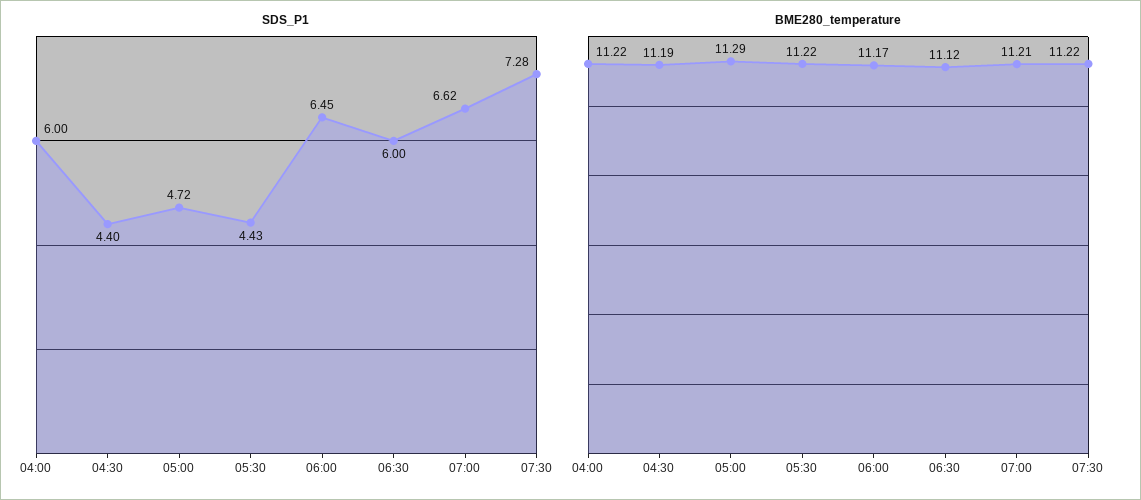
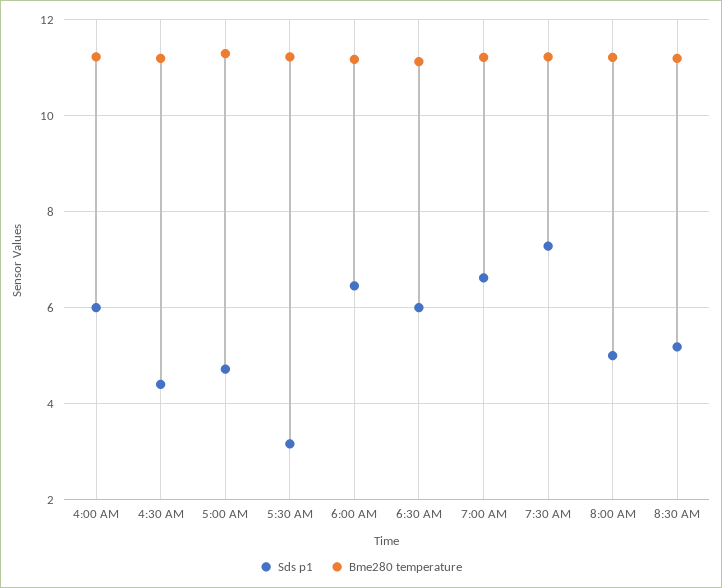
SDS_P1, 05:30: 4.43 -> 3.2
SDS_P1, 8:00 AM: none -> 5
BME280_temperature, 8:00 AM: none -> 11.2
SDS_P1, 8:30 AM: none -> 5.2
BME280_temperature, 8:30 AM: none -> 11.2

